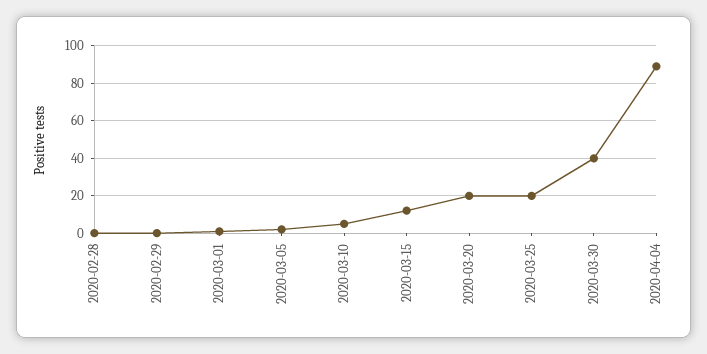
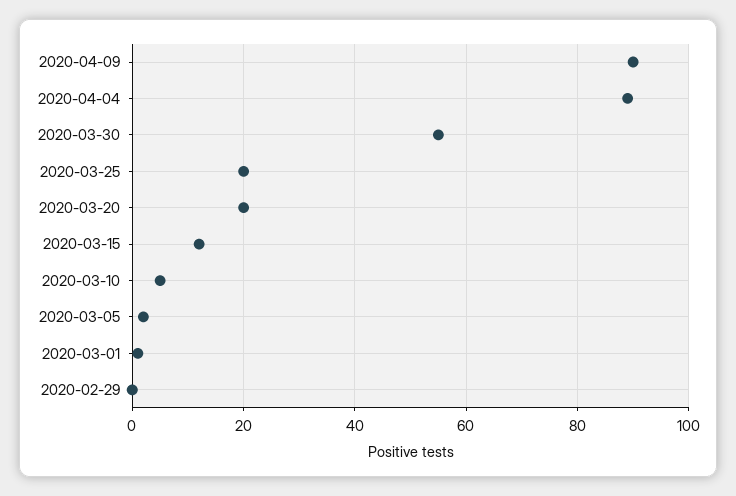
2020-02-28: 0 -> none
2020-03-30: 40 -> 55
2020-04-09: none -> 90

